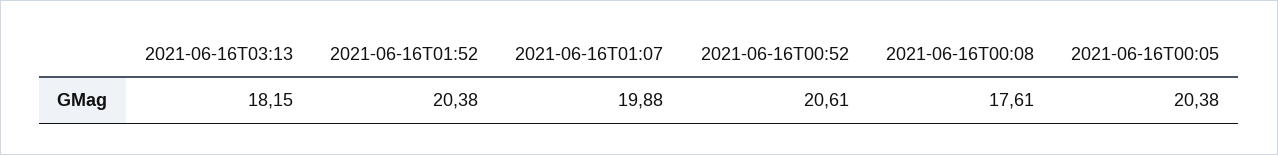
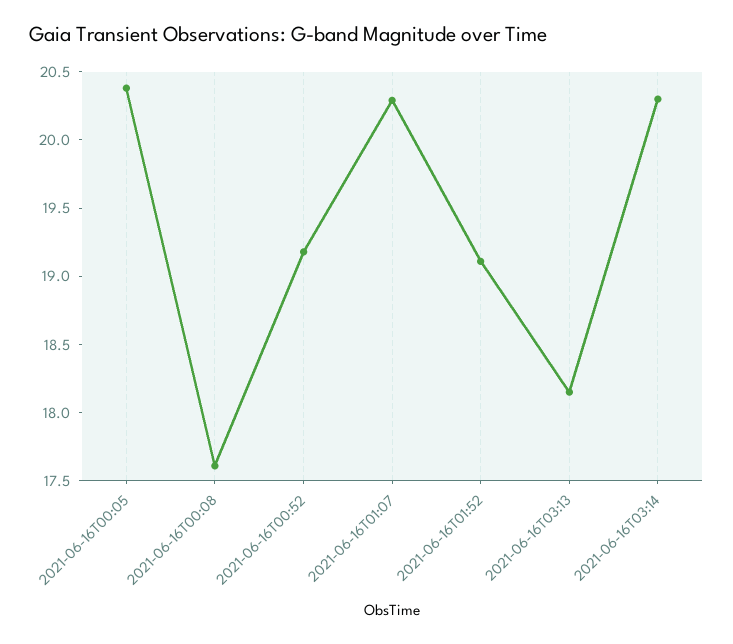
2021-06-16T01:52: 20.38 -> 19.1
2021-06-16T01:07: 19.88 -> 20.3
2021-06-16T00:52: 20.61 -> 19.2
2021-06-16T03:14: none -> 20.3

